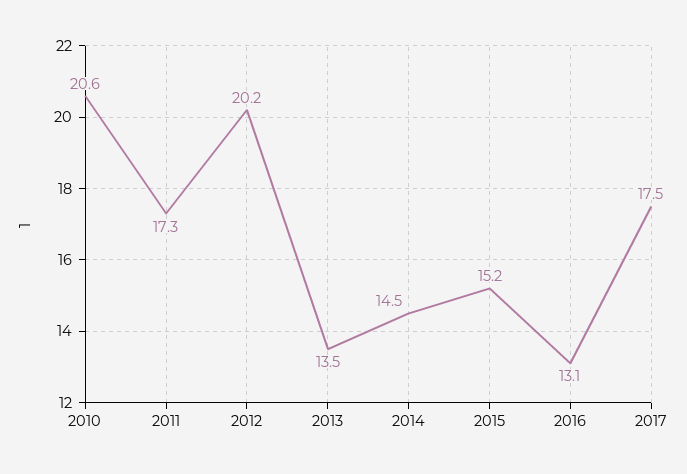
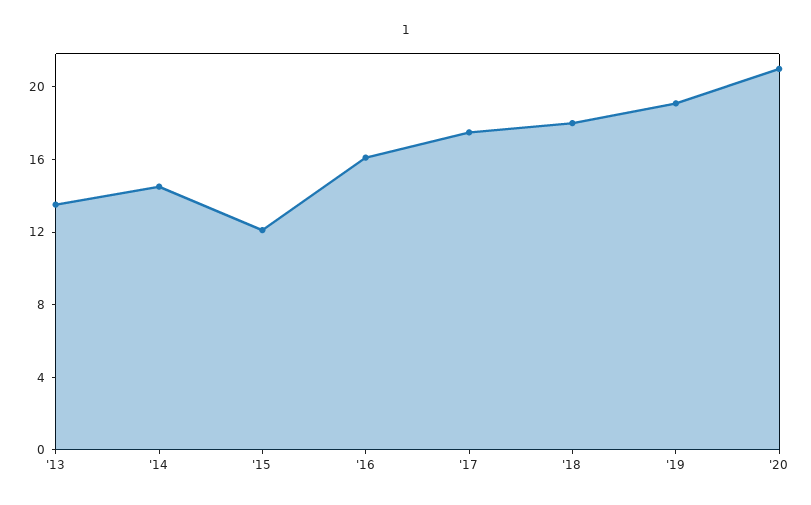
2010: 20.6 -> none
2011: 17.3 -> none
2012: 20.2 -> none
2015: 15.2 -> 12
2016: 13.1 -> 16
'18: none -> 18
'19: none -> 19
'20: none -> 21

